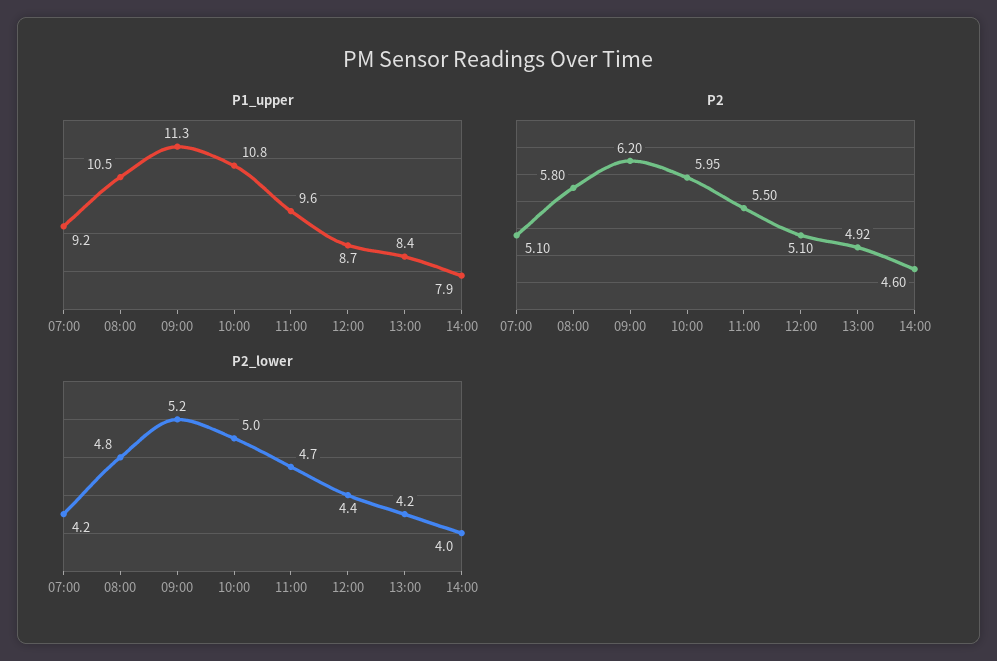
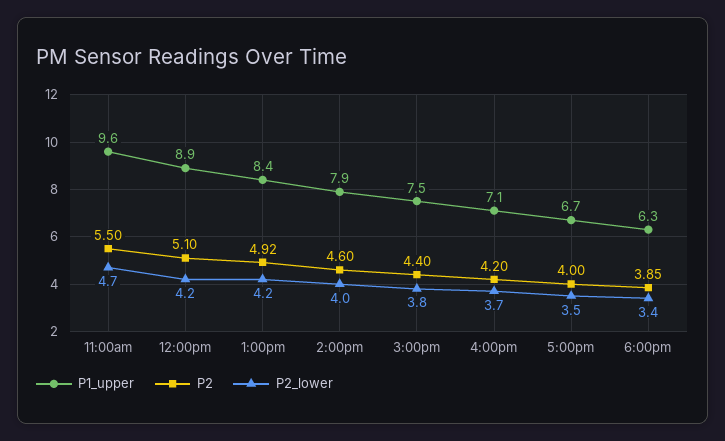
P1_upper, 07:00: 9.2 -> none
P1_upper, 08:00: 10.5 -> none
P1_upper, 09:00: 11.3 -> none
P1_upper, 10:00: 10.8 -> none
P1_upper, 12:00: 8.7 -> 8.9
P2, 07:00: 5.1 -> none
P2, 08:00: 5.8 -> none
P2, 09:00: 6.2 -> none
P2, 10:00: 5.95 -> none
P2_lower, 07:00: 4.2 -> none
P2_lower, 08:00: 4.8 -> none
P2_lower, 09:00: 5.2 -> none
P2_lower, 10:00: 5 -> none
P2_lower, 12:00: 4.4 -> 4.2
P1_upper, 3:00pm: none -> 7.5
P2, 3:00pm: none -> 4.4
P2_lower, 3:00pm: none -> 3.8
P1_upper, 4:00pm: none -> 7.1
P2, 4:00pm: none -> 4.2
P2_lower, 4:00pm: none -> 3.7
P1_upper, 5:00pm: none -> 6.7
P2, 5:00pm: none -> 4
P2_lower, 5:00pm: none -> 3.5
P1_upper, 6:00pm: none -> 6.3
P2, 6:00pm: none -> 3.85
P2_lower, 6:00pm: none -> 3.4

